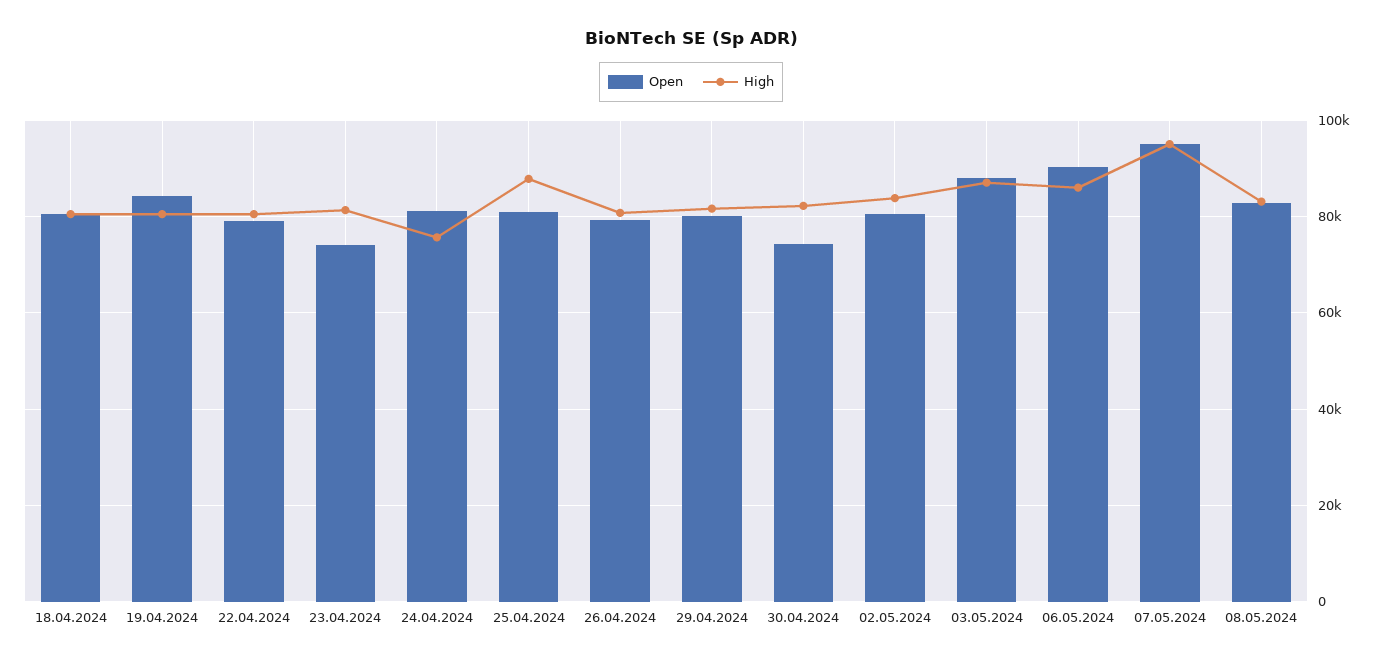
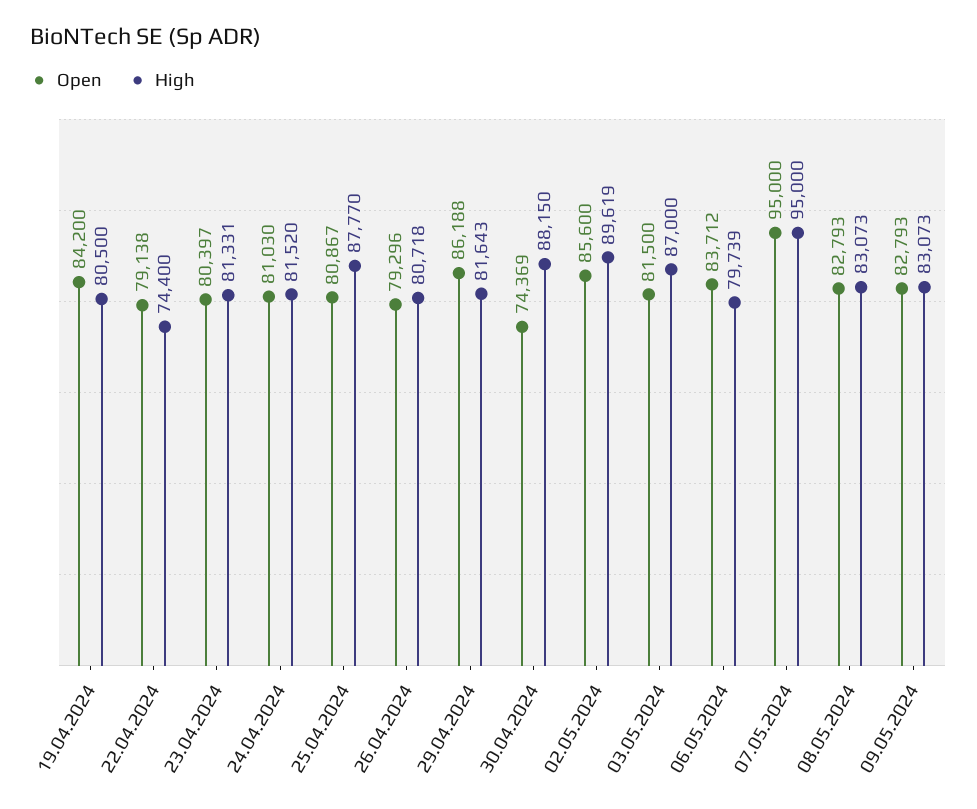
Open, 18.04.2024: 80000 -> none
High, 18.04.2024: 80000 -> none
High, 22.04.2024: 80000 -> 74400
Open, 23.04.2024: 74000 -> 80397
High, 24.04.2024: 76000 -> 81520
Open, 29.04.2024: 80000 -> 86188
High, 30.04.2024: 82000 -> 88150
Open, 02.05.2024: 80000 -> 85600
High, 02.05.2024: 84000 -> 89619
Open, 03.05.2024: 88000 -> 81500
Open, 06.05.2024: 90000 -> 83712
High, 06.05.2024: 86000 -> 79739
Open, 09.05.2024: none -> 82793
High, 09.05.2024: none -> 83073

